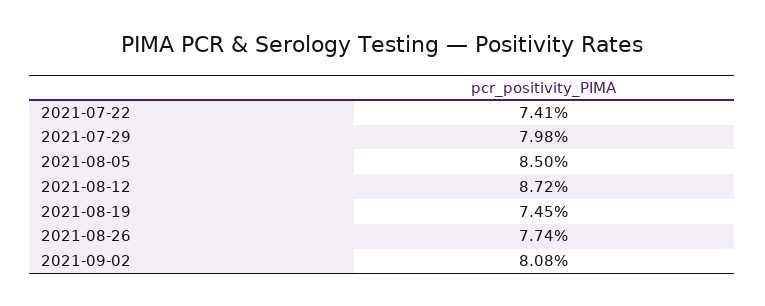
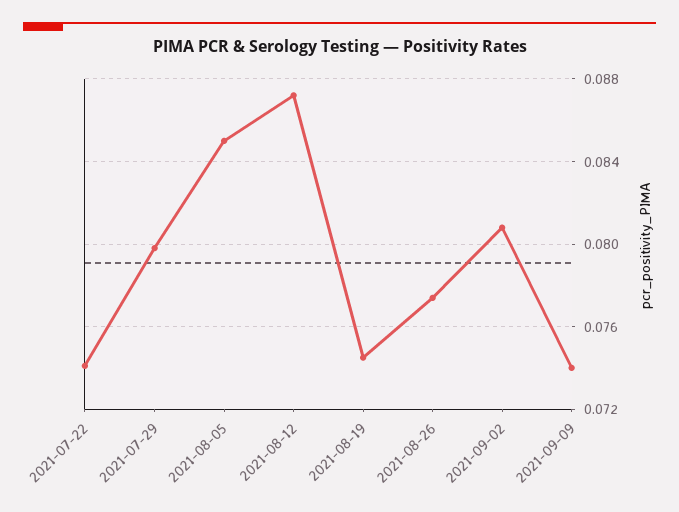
2021-09-09: none -> 0.074

